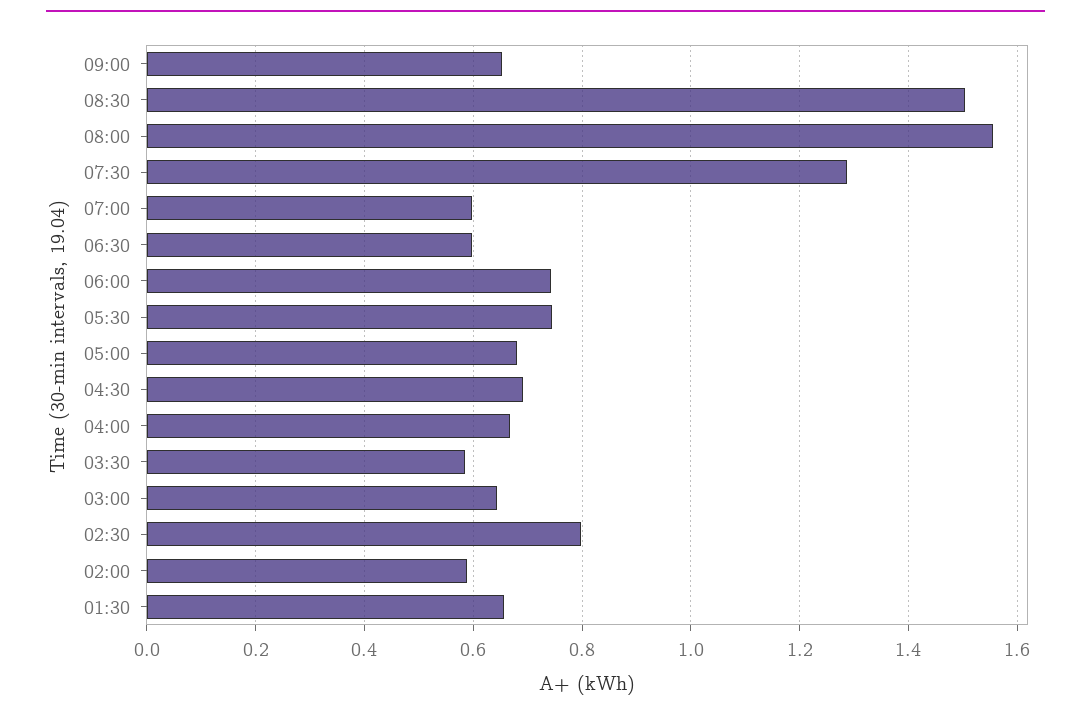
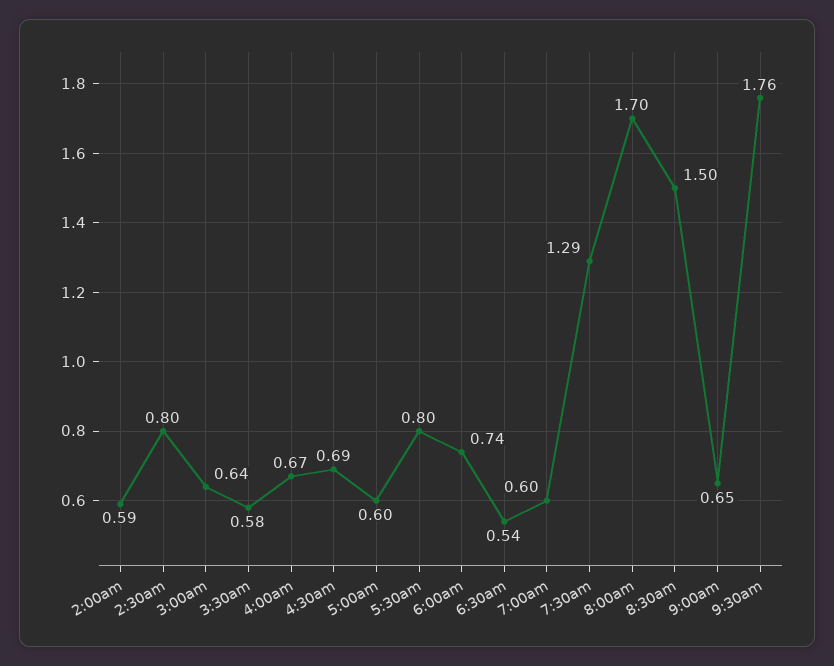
08:00: 1.56 -> 1.7
06:30: 0.6 -> 0.54
05:30: 0.74 -> 0.8
05:00: 0.68 -> 0.6
01:30: 0.66 -> none
9:30am: none -> 1.76

